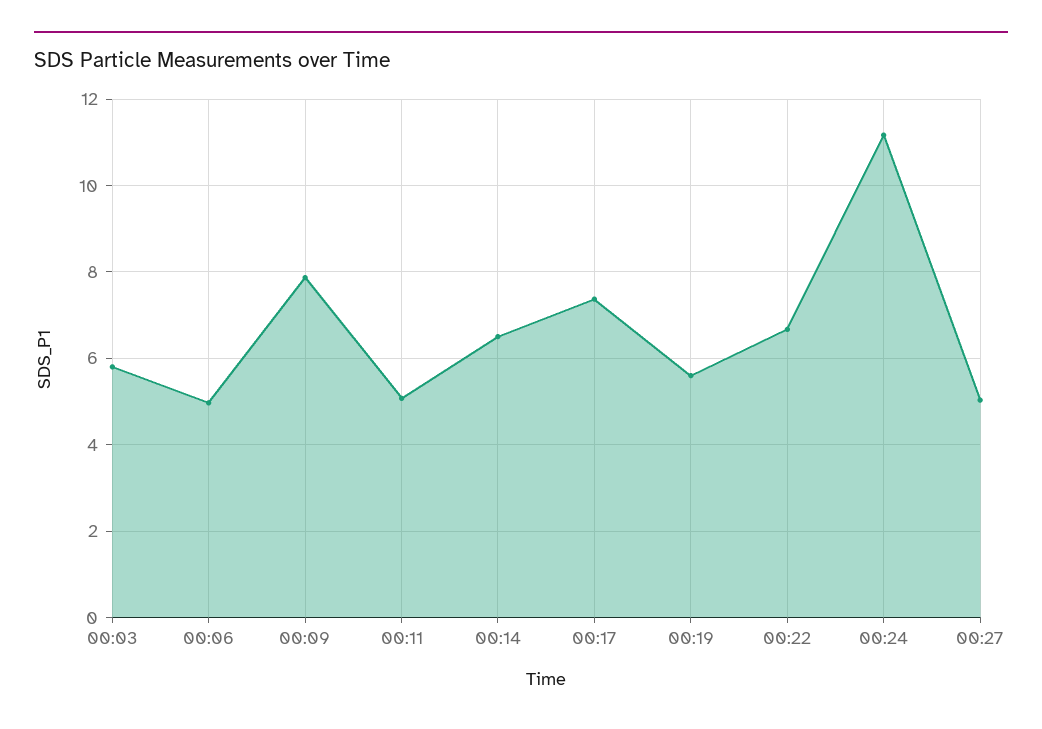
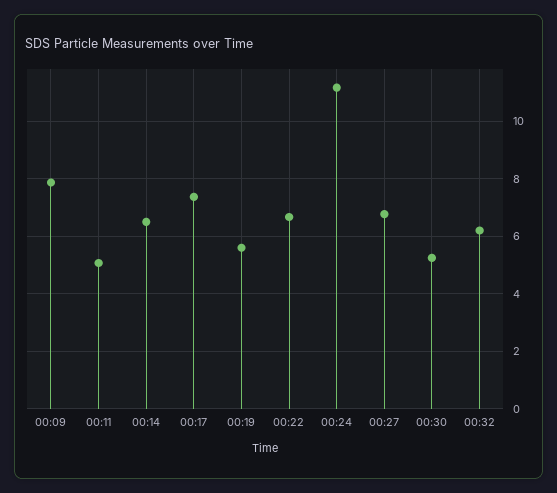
00:03: 5.8 -> none
00:06: 5 -> none
00:27: 5 -> 6.75
00:30: none -> 5.25
00:32: none -> 6.25

